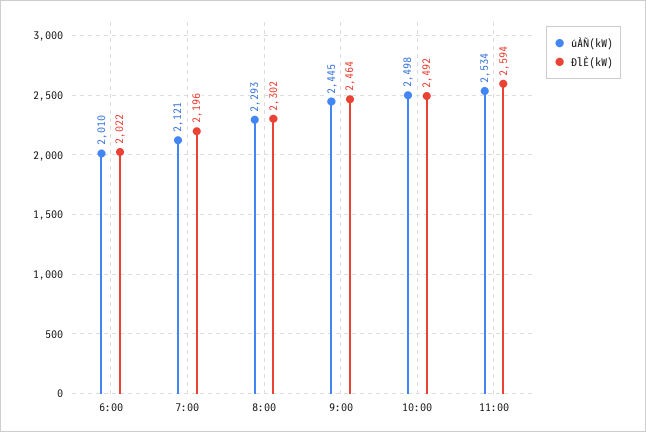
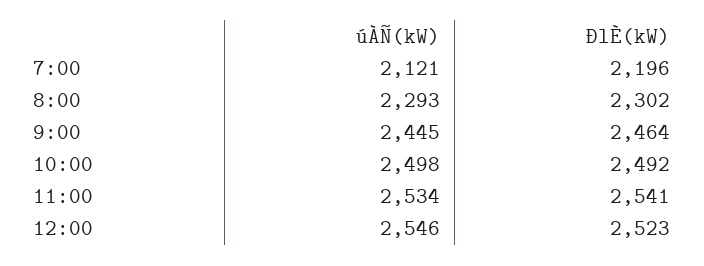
úÀÑ(kW), 6:00: 2010 -> none
ÐlÈ(kW), 6:00: 2022 -> none
ÐlÈ(kW), 11:00: 2594 -> 2541
úÀÑ(kW), 12:00: none -> 2546
ÐlÈ(kW), 12:00: none -> 2523

